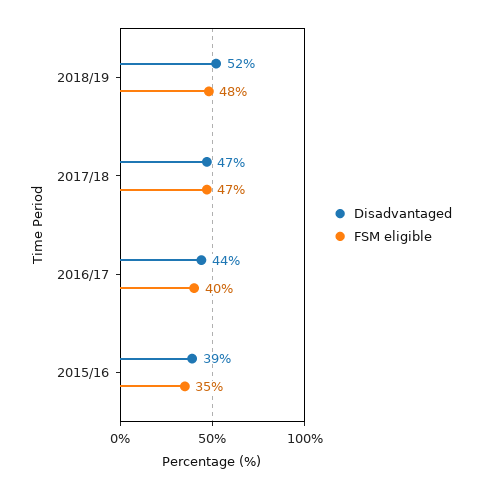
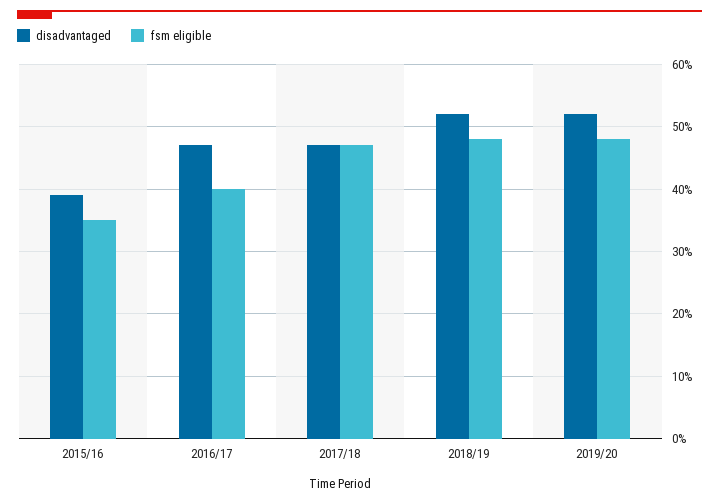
Disadvantaged, 2016/17: 44 -> 47
Disadvantaged, 2019/20: none -> 52
FSM eligible, 2019/20: none -> 48

